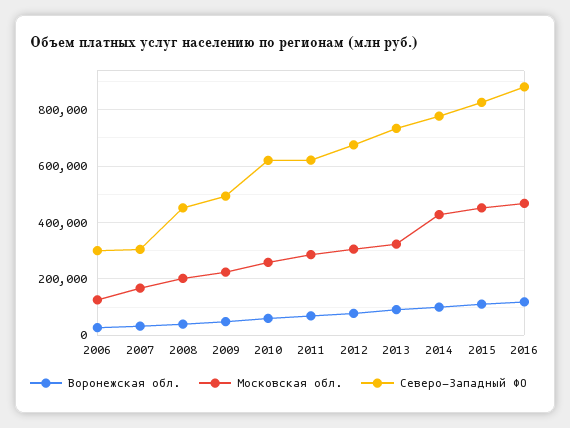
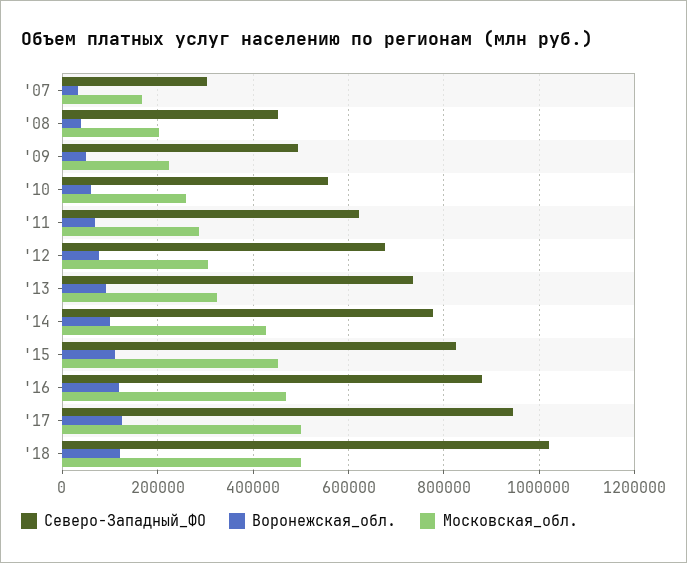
Воронежская обл., 2006: 25000 -> none
Московская обл., 2006: 125000 -> none
Северо-Западный ФО, 2006: 300000 -> none
Северо-Западный ФО, 2010: 625000 -> 560000
Северо-Западный ФО, '17: none -> 940000
Воронежская обл., '17: none -> 120000
Московская обл., '17: none -> 500000
Северо-Западный ФО, '18: none -> 1020000
Воронежская обл., '18: none -> 120000
Московская обл., '18: none -> 500000

